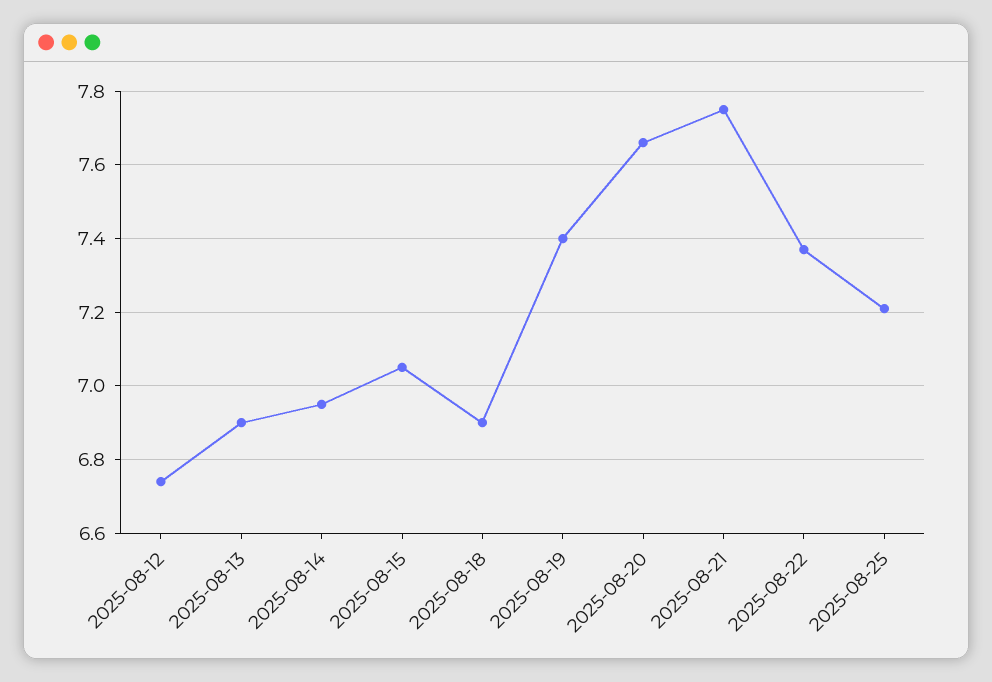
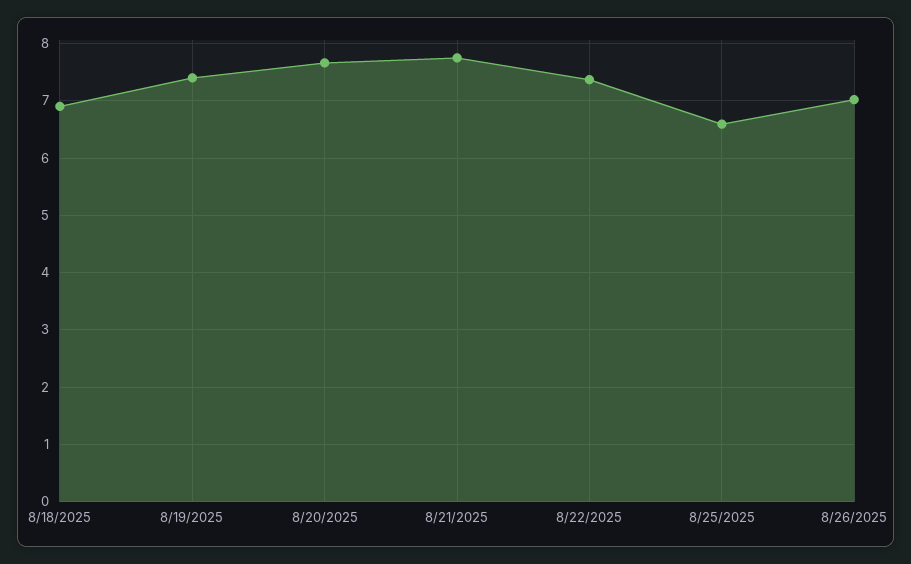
2025-08-12: 6.75 -> none
2025-08-13: 6.9 -> none
2025-08-14: 6.95 -> none
2025-08-15: 7.05 -> none
2025-08-25: 7.2 -> 6.6
8/26/2025: none -> 7

